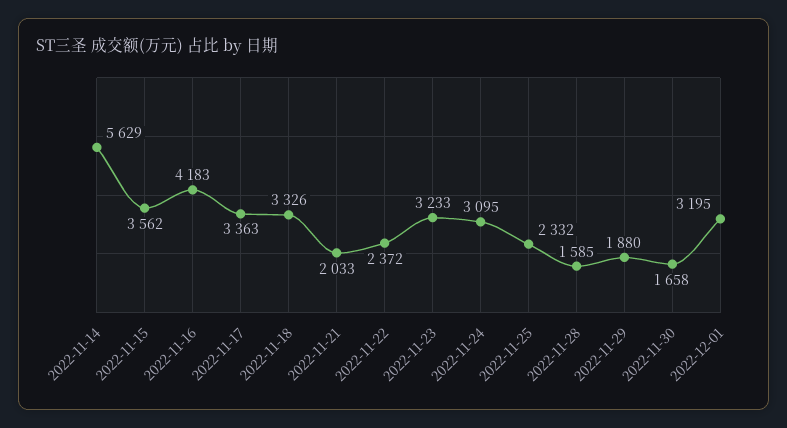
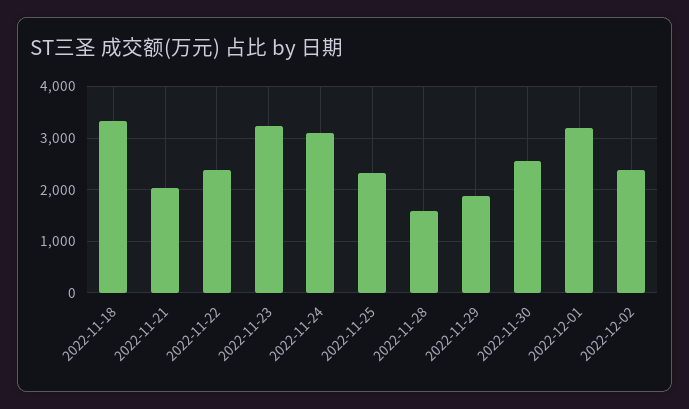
2022-11-14: 5629 -> none
2022-11-15: 3562 -> none
2022-11-16: 4183 -> none
2022-11-17: 3363 -> none
2022-11-30: 1658 -> 2600
2022-12-02: none -> 2400

